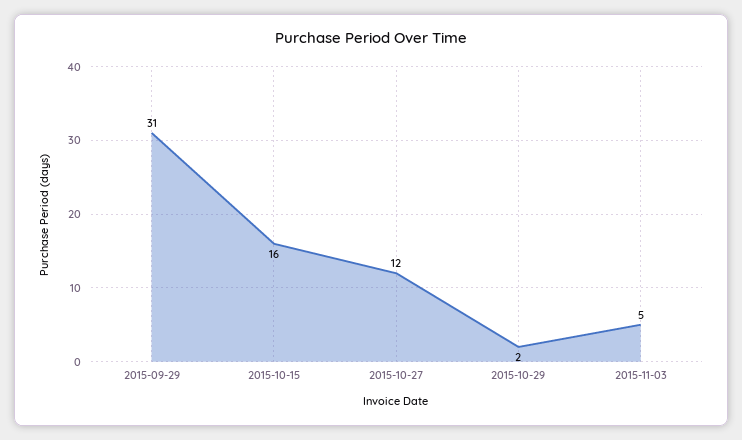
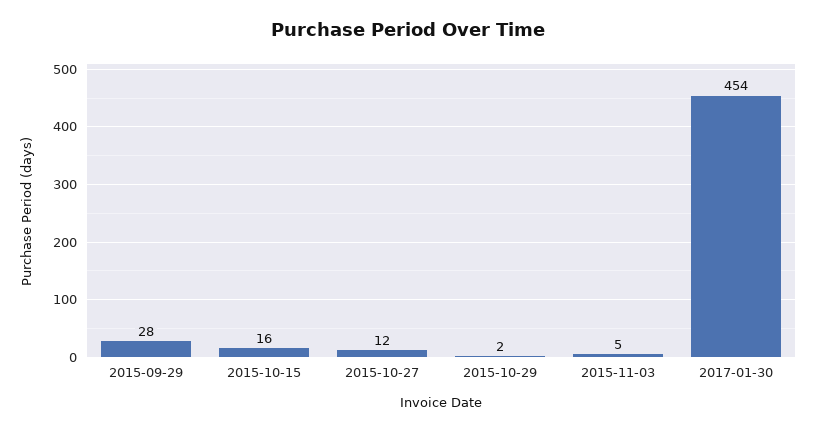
2015-09-29: 31 -> 28
2017-01-30: none -> 454

